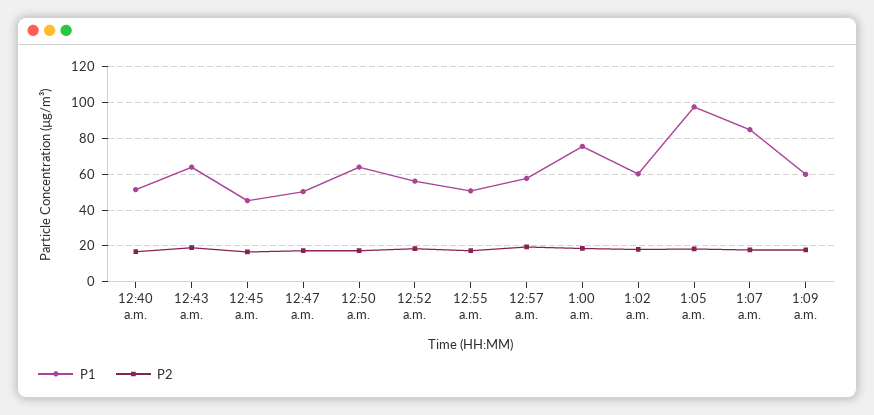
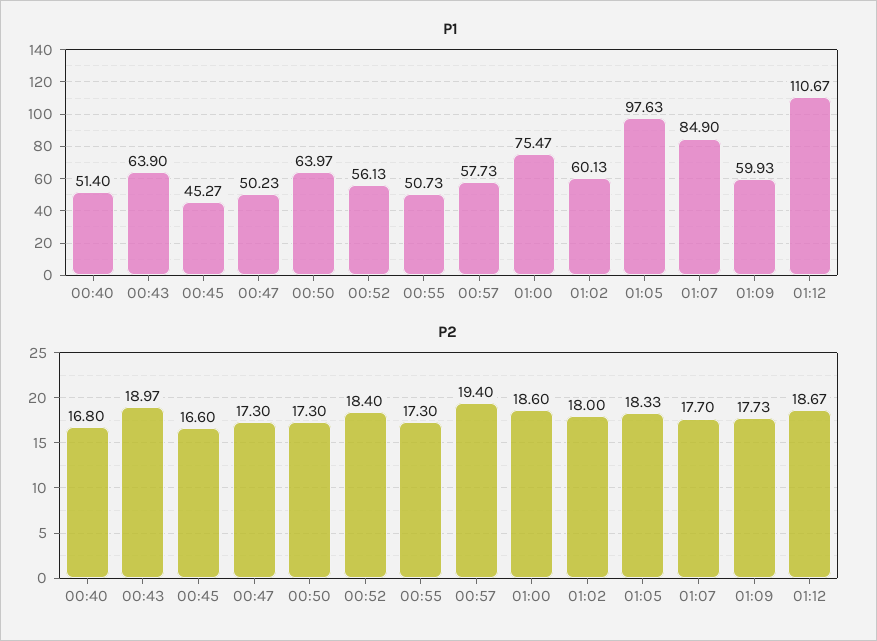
P1, 01:12: none -> 110.67
P2, 01:12: none -> 18.67

